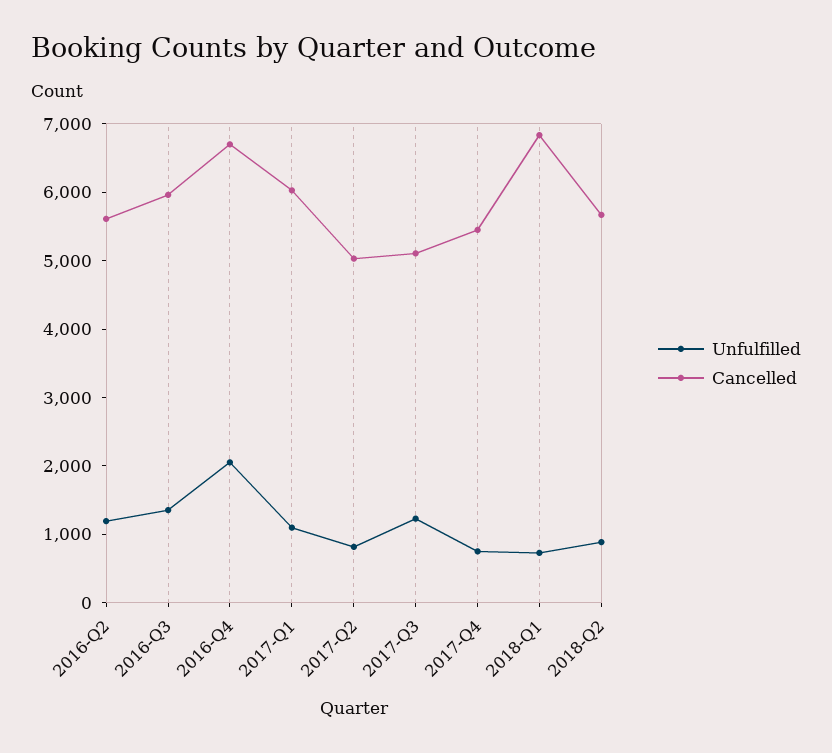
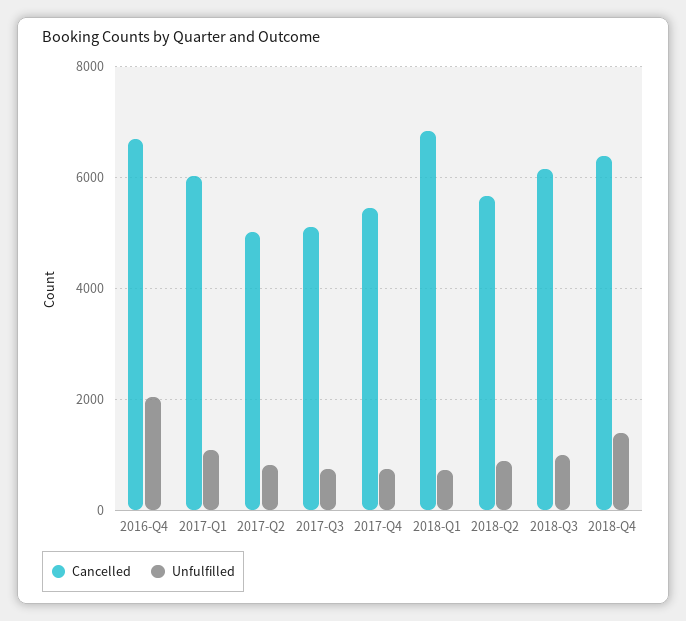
Unfulfilled, 2016-Q2: 1200 -> none
Cancelled, 2016-Q2: 5600 -> none
Unfulfilled, 2016-Q3: 1400 -> none
Cancelled, 2016-Q3: 6000 -> none
Unfulfilled, 2017-Q3: 1200 -> 800
Cancelled, 2018-Q3: none -> 6200
Unfulfilled, 2018-Q3: none -> 1000
Cancelled, 2018-Q4: none -> 6400
Unfulfilled, 2018-Q4: none -> 1400

